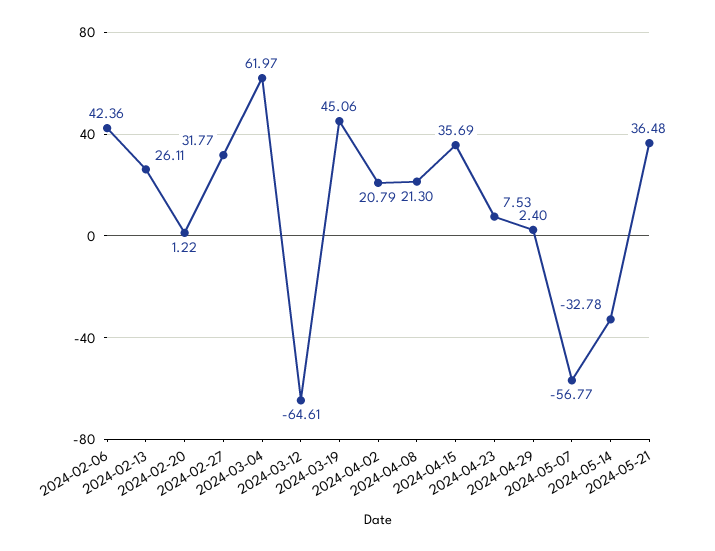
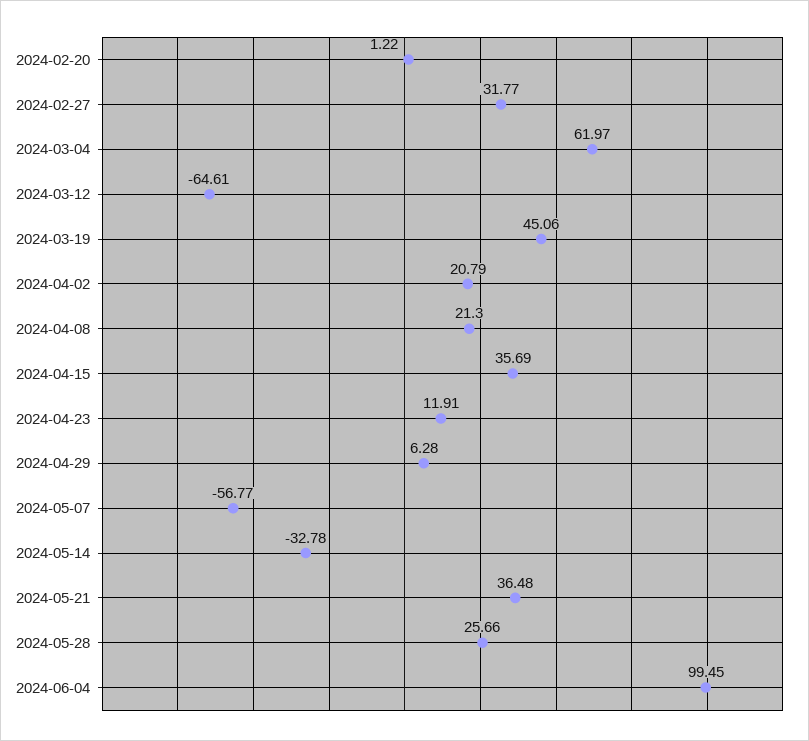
2024-02-06: 42.36 -> none
2024-02-13: 26.11 -> none
2024-04-23: 7.53 -> 11.91
2024-04-29: 2.4 -> 6.28
2024-05-28: none -> 25.66
2024-06-04: none -> 99.45

